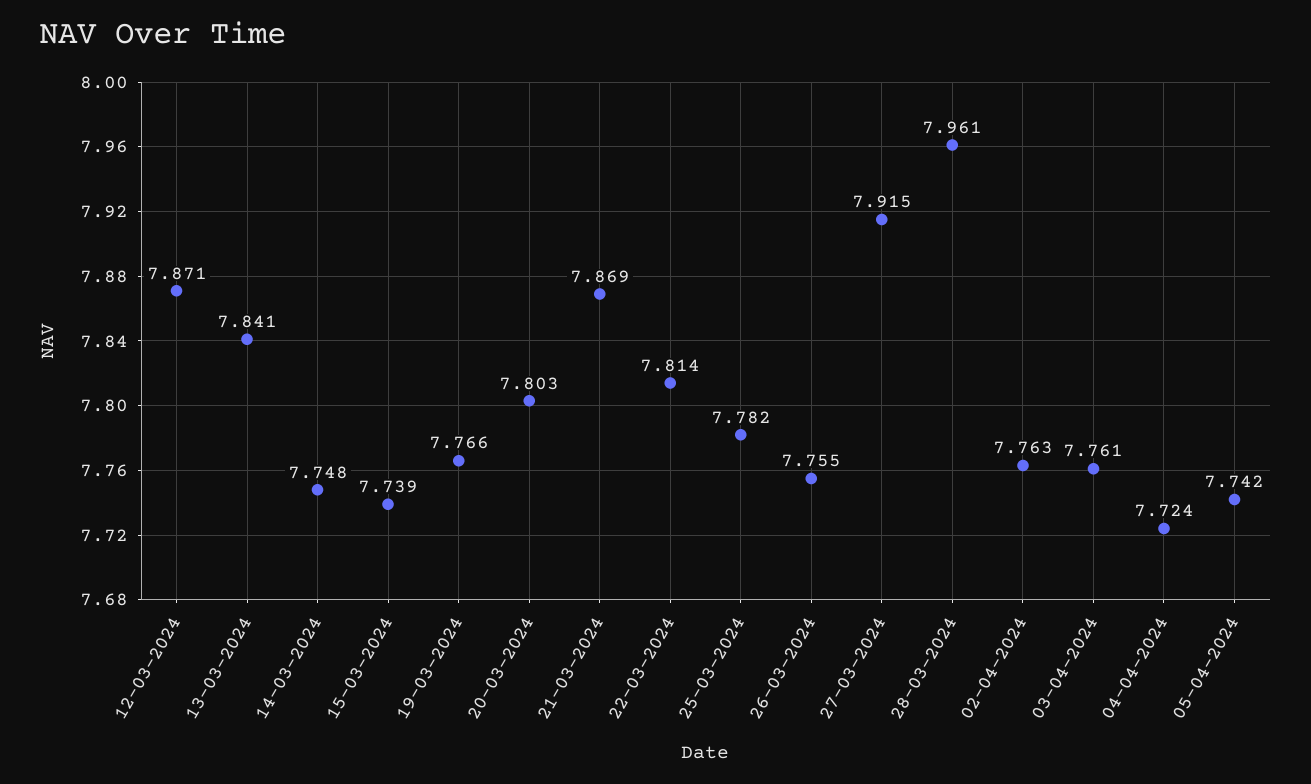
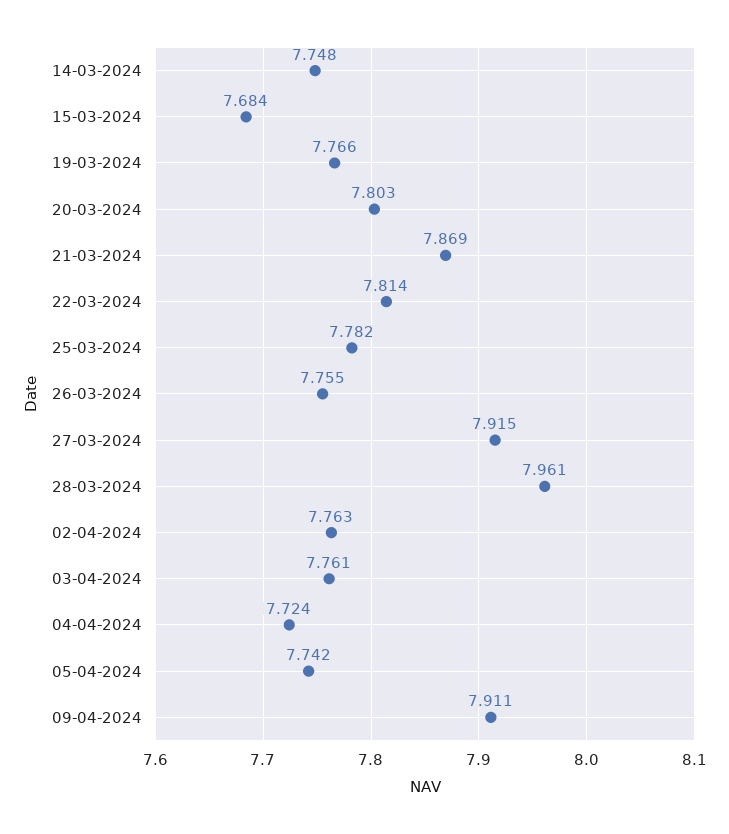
12-03-2024: 7.871 -> none
13-03-2024: 7.841 -> none
15-03-2024: 7.739 -> 7.684
09-04-2024: none -> 7.911

